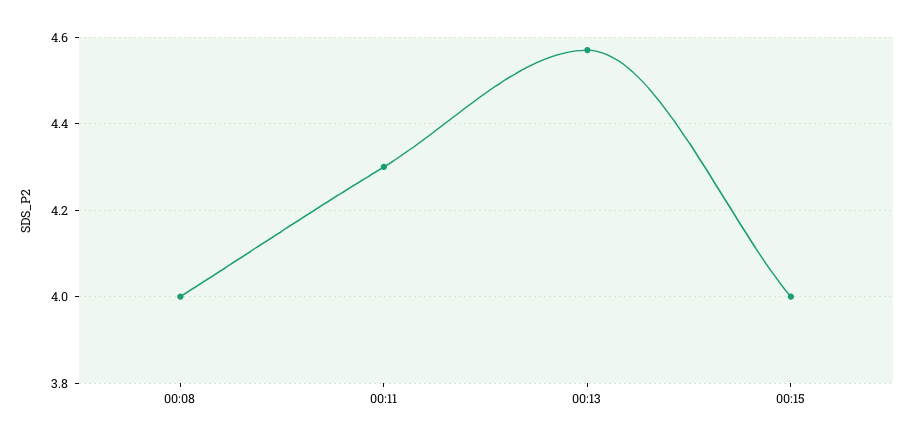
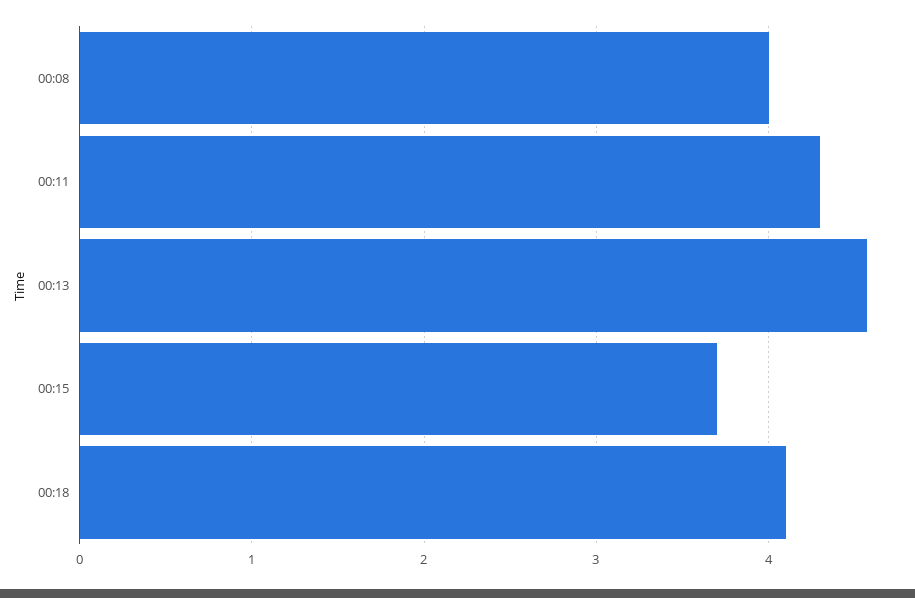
00:15: 4 -> 3.7
00:18: none -> 4.1

